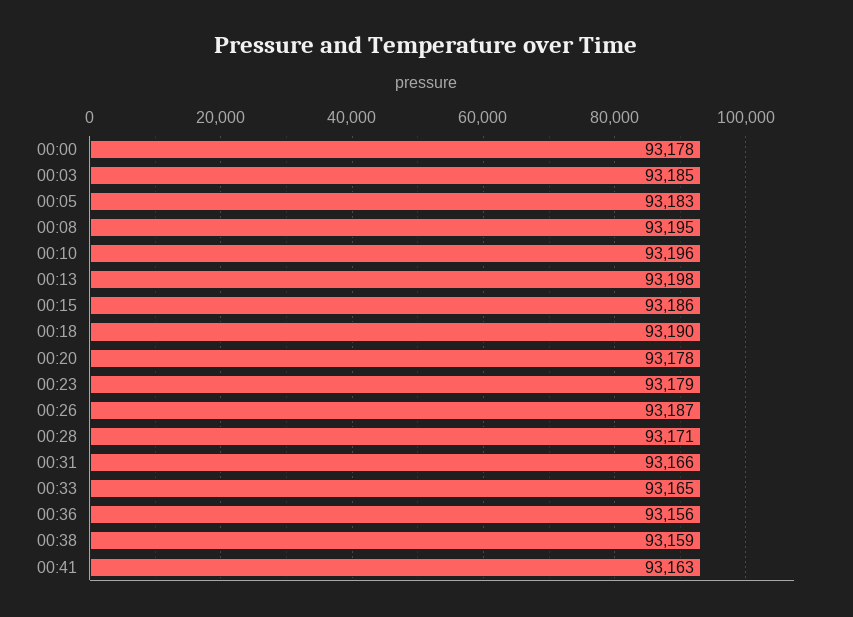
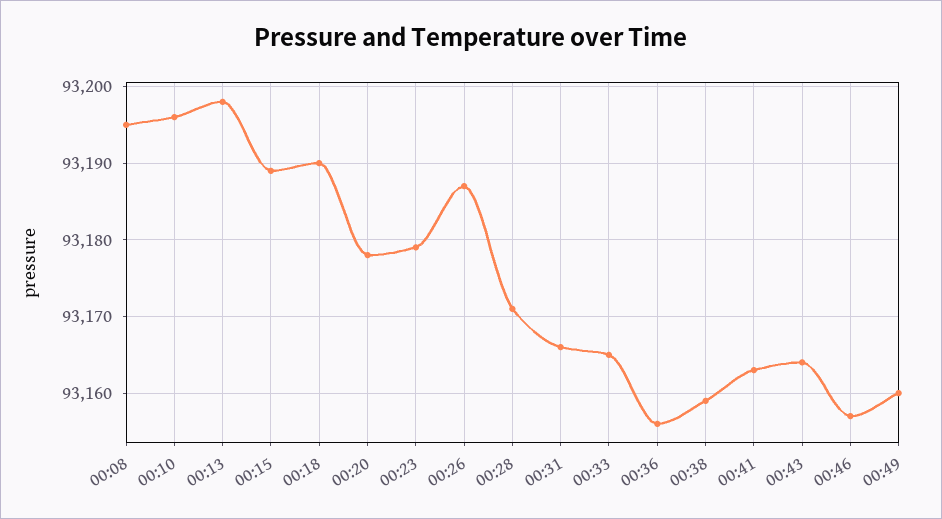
00:00: 93178 -> none
00:03: 93185 -> none
00:05: 93183 -> none
00:15: 93186 -> 93189
00:43: none -> 93164
00:46: none -> 93157
00:49: none -> 93160

